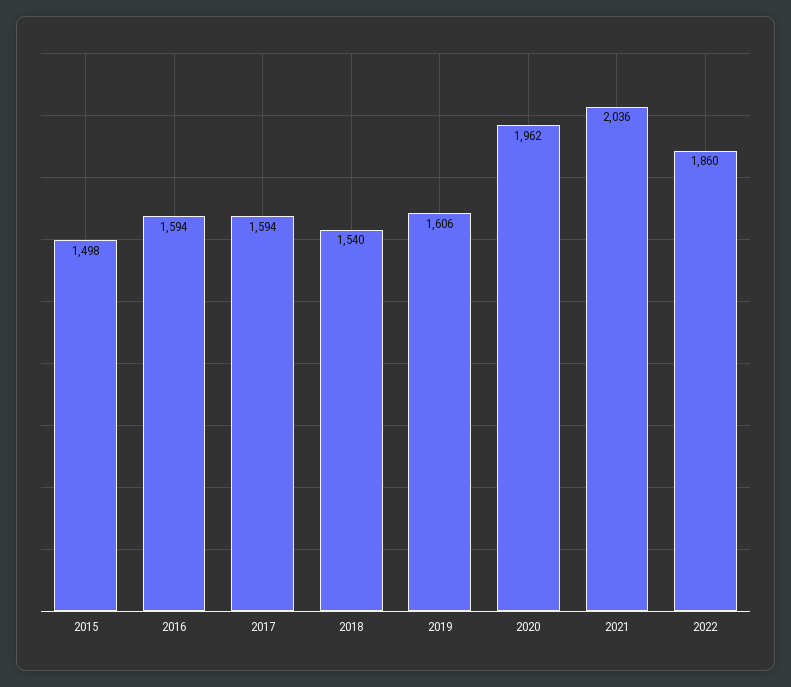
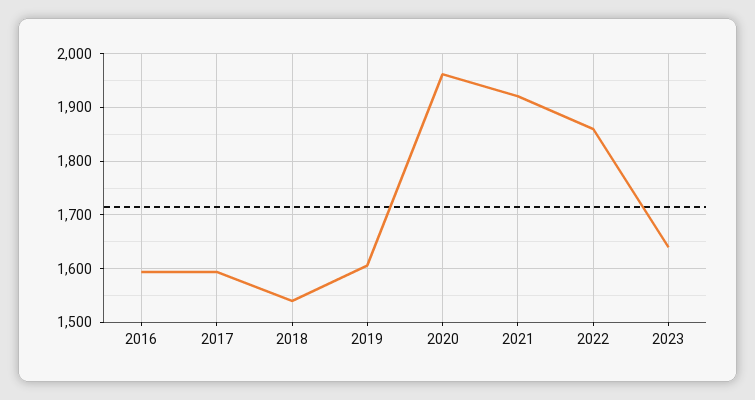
2015: 1498 -> none
2021: 2036 -> 1920
2023: none -> 1640

